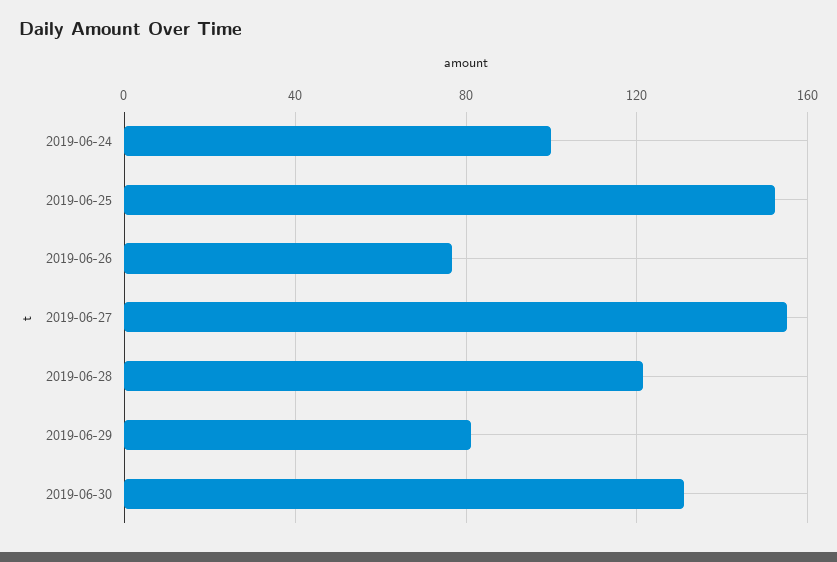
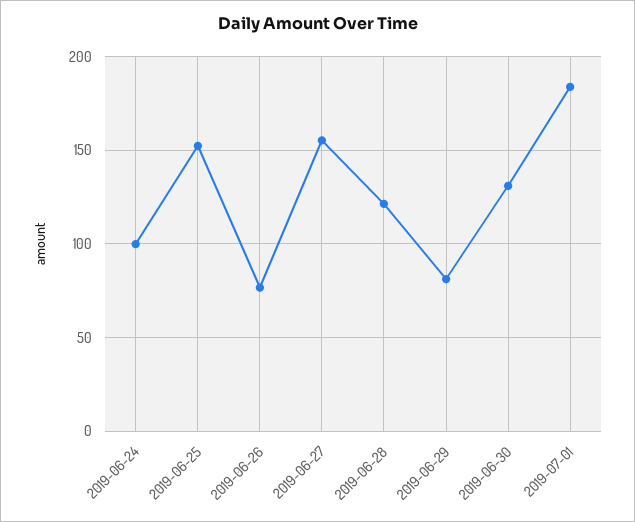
2019-07-01: none -> 185

